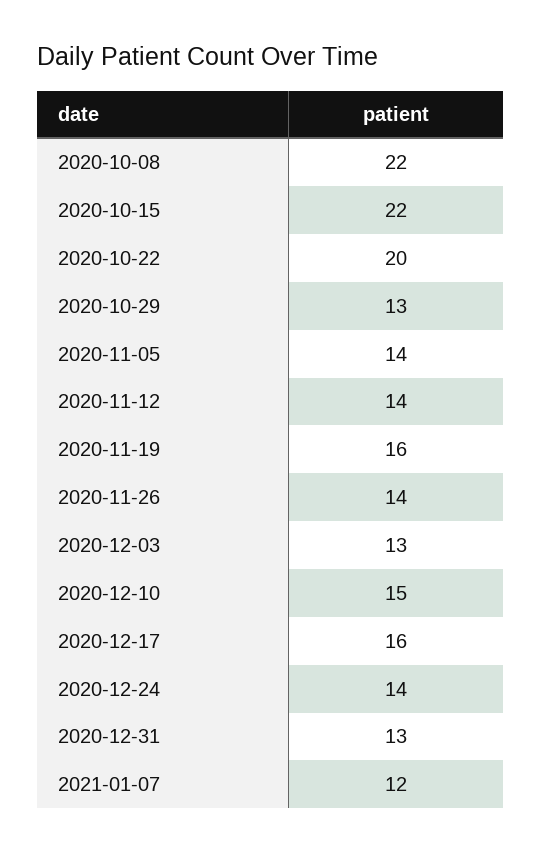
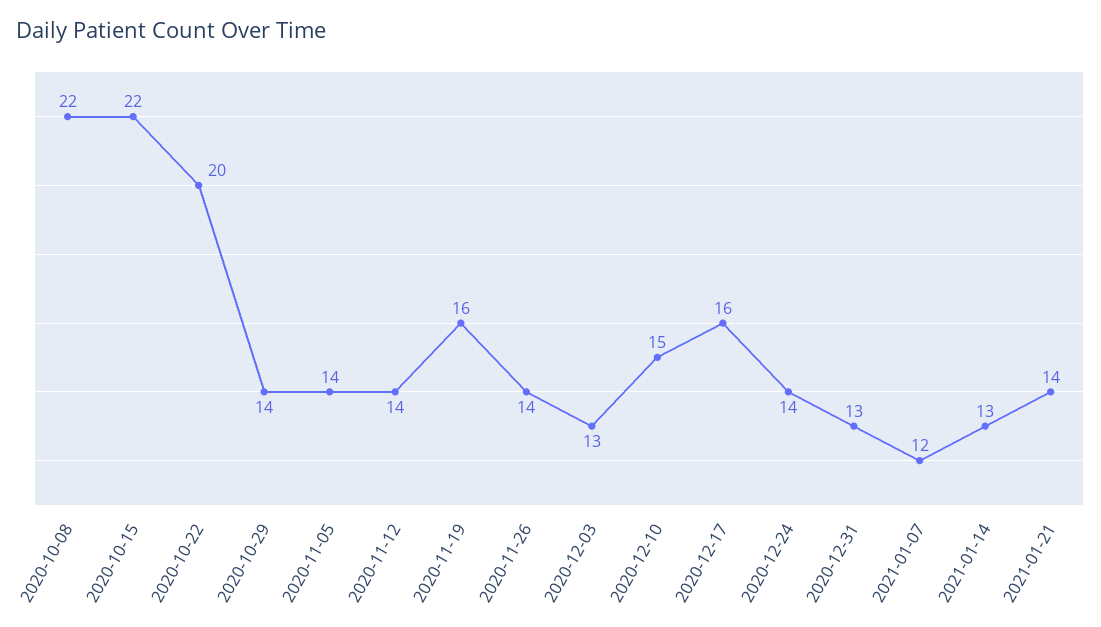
2020-10-29: 13 -> 14
2021-01-14: none -> 13
2021-01-21: none -> 14

